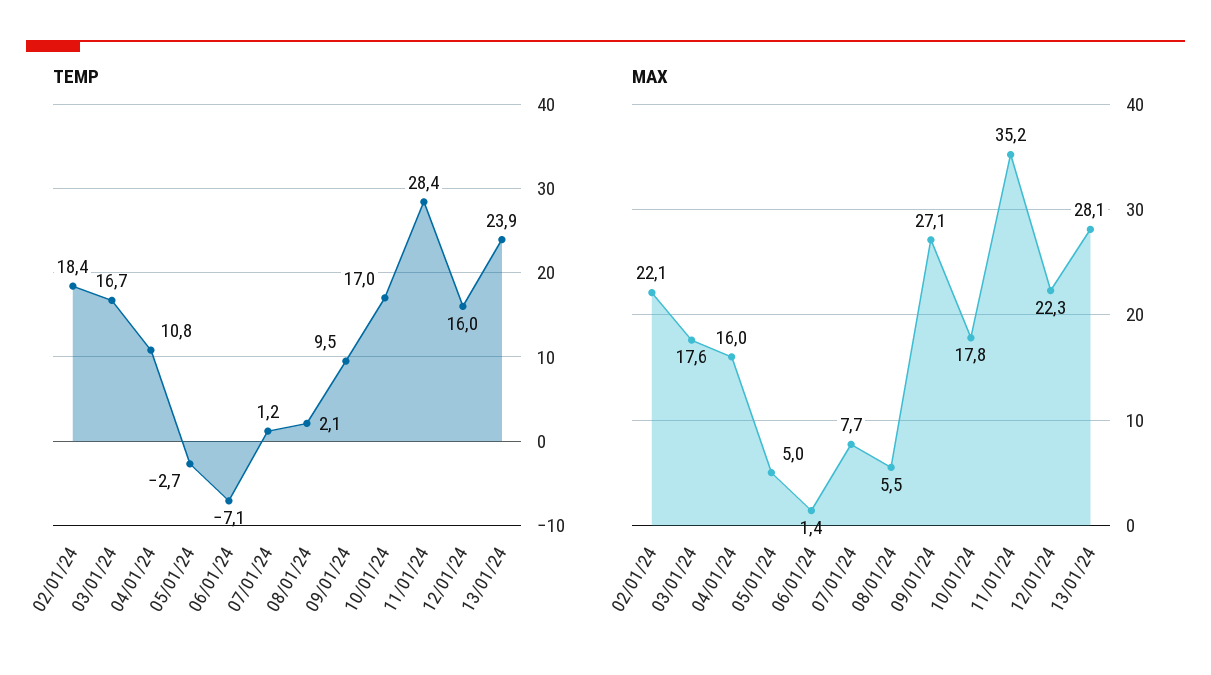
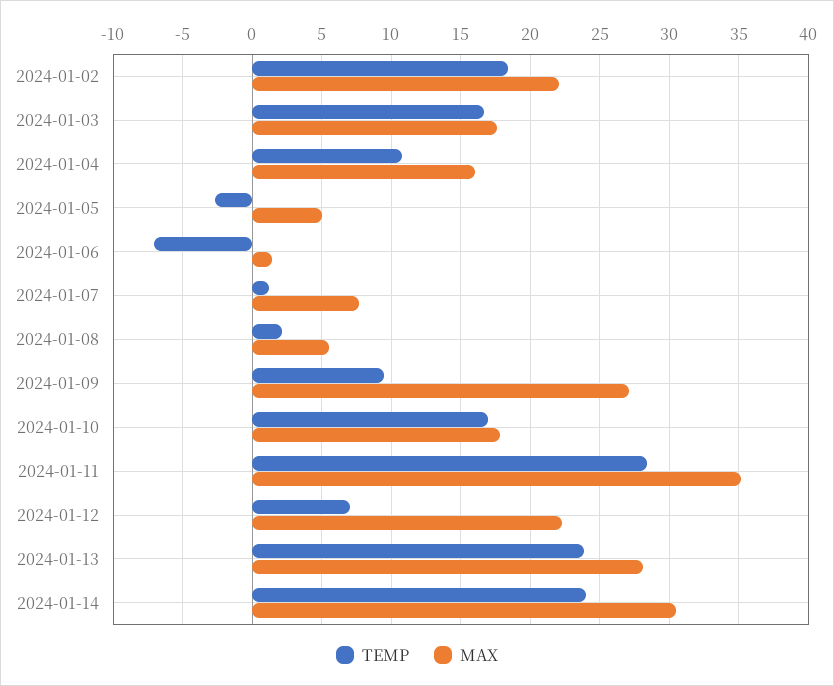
TEMP, 12/01/24: 16 -> 7
TEMP, 2024-01-14: none -> 24
MAX, 2024-01-14: none -> 30.5

